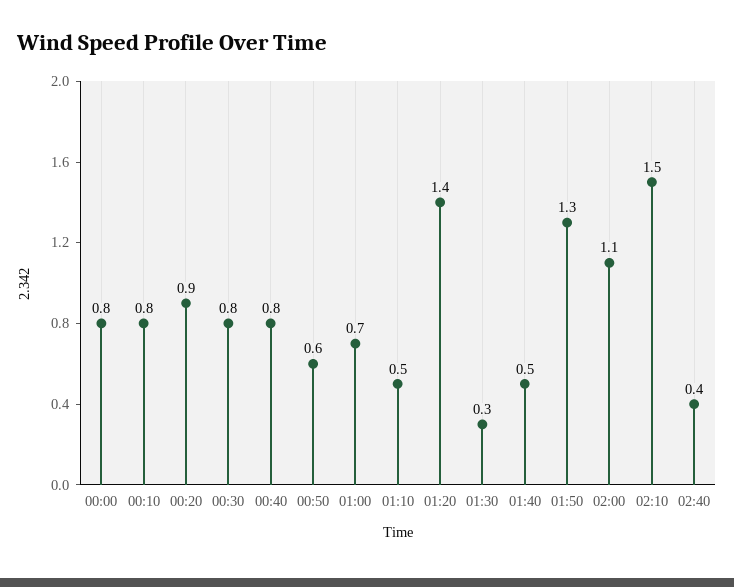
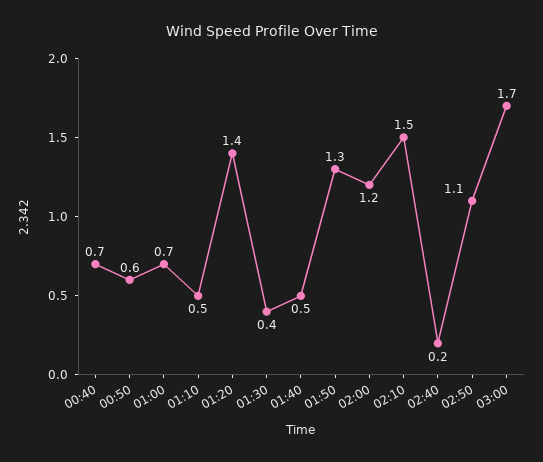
00:00: 0.8 -> none
00:10: 0.8 -> none
00:20: 0.9 -> none
00:30: 0.8 -> none
00:40: 0.8 -> 0.7
01:30: 0.3 -> 0.4
02:00: 1.1 -> 1.2
02:40: 0.4 -> 0.2
02:50: none -> 1.1
03:00: none -> 1.7

